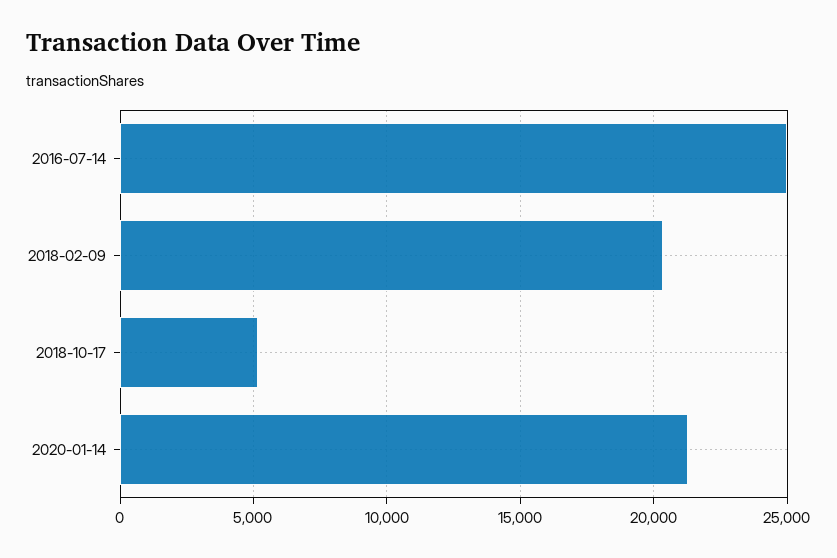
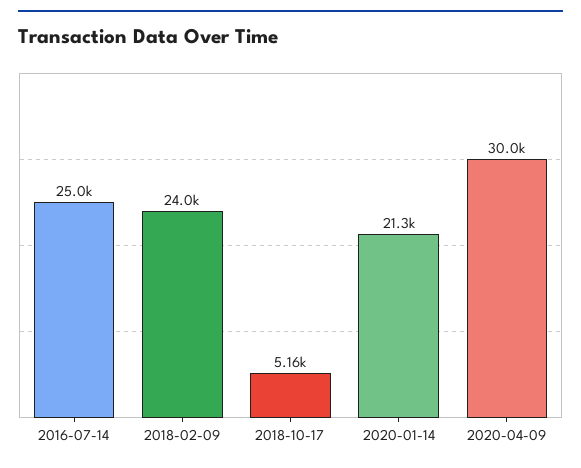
2018-02-09: 20500 -> 24000
2020-04-09: none -> 30000

